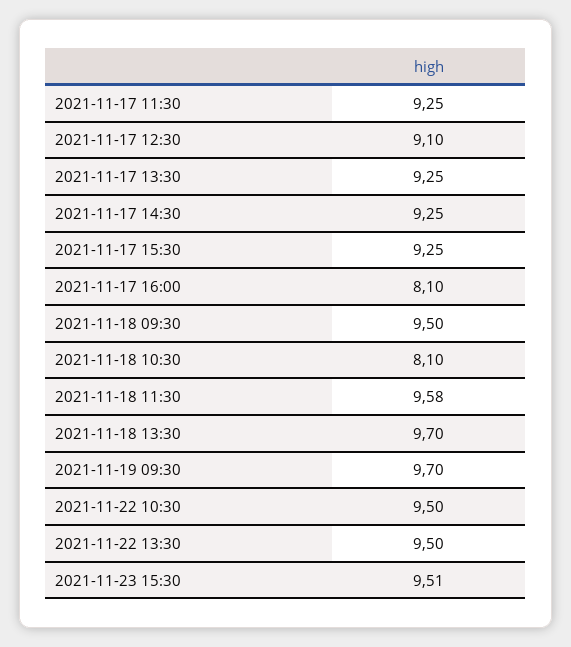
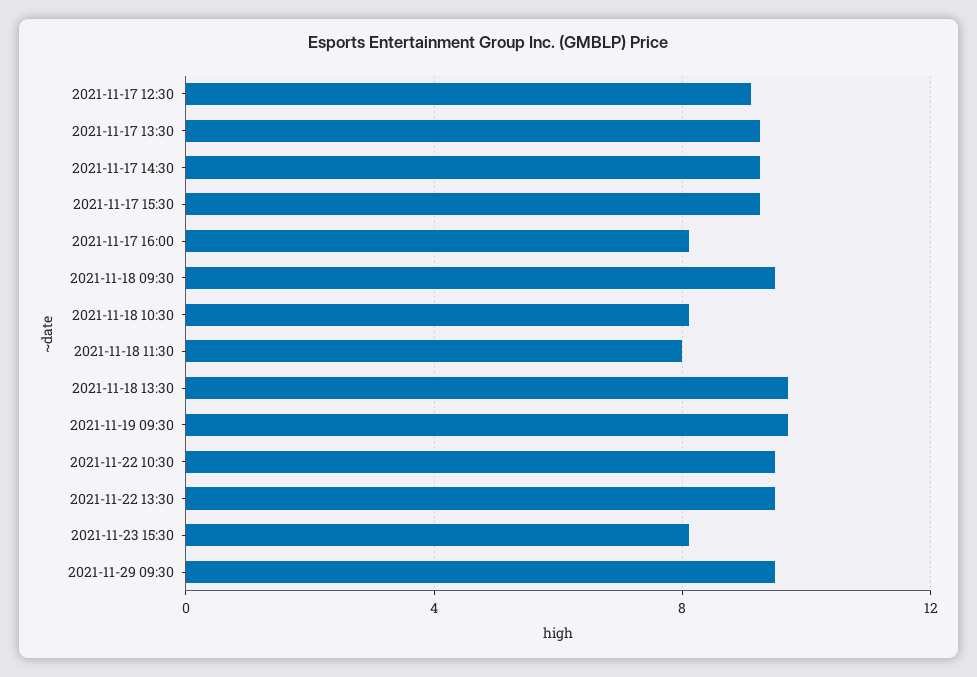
2021-11-17 11:30: 9.25 -> none
2021-11-18 11:30: 9.58 -> 8
2021-11-23 15:30: 9.51 -> 8
2021-11-29 09:30: none -> 9.5

